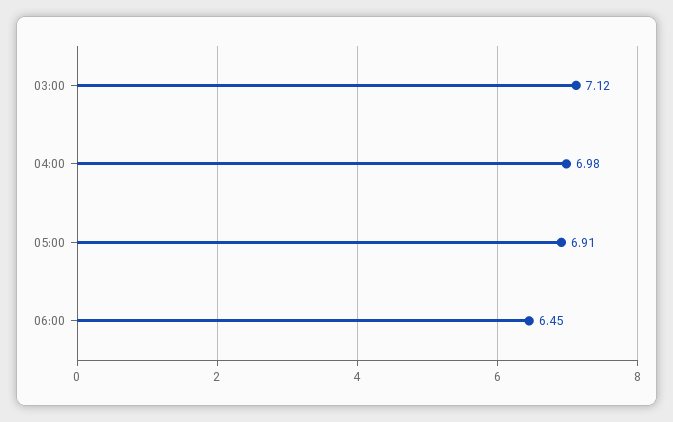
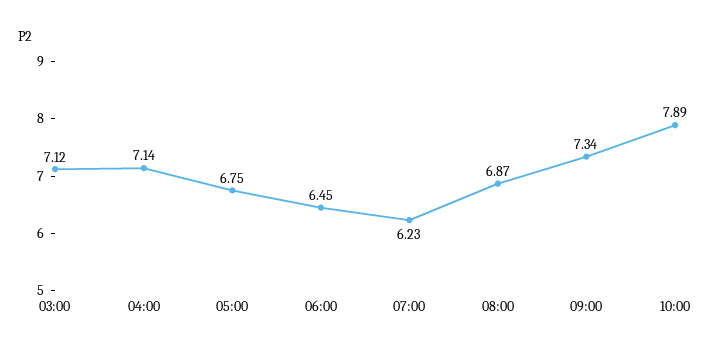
04:00: 6.98 -> 7.14
05:00: 6.91 -> 6.75
07:00: none -> 6.23
08:00: none -> 6.87
09:00: none -> 7.34
10:00: none -> 7.89

